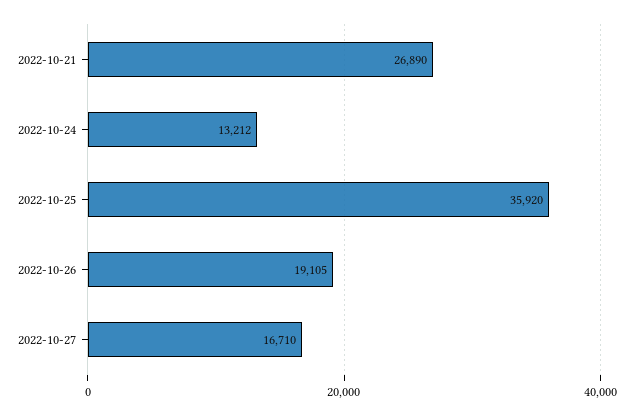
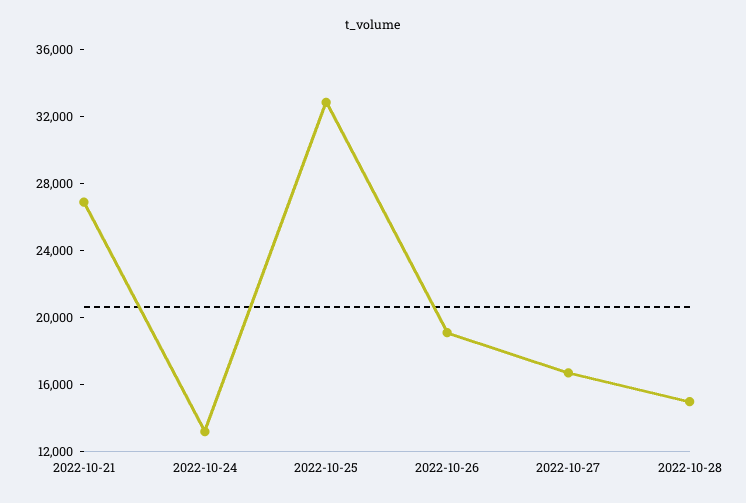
2022-10-25: 35920 -> 33000
2022-10-28: none -> 15000

